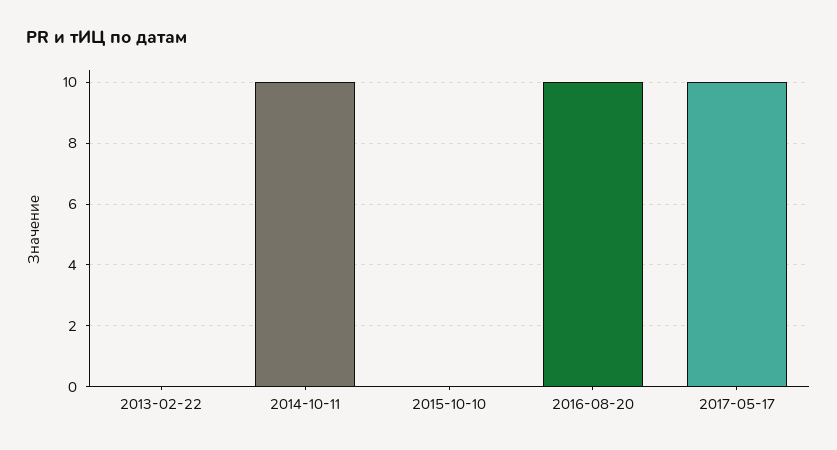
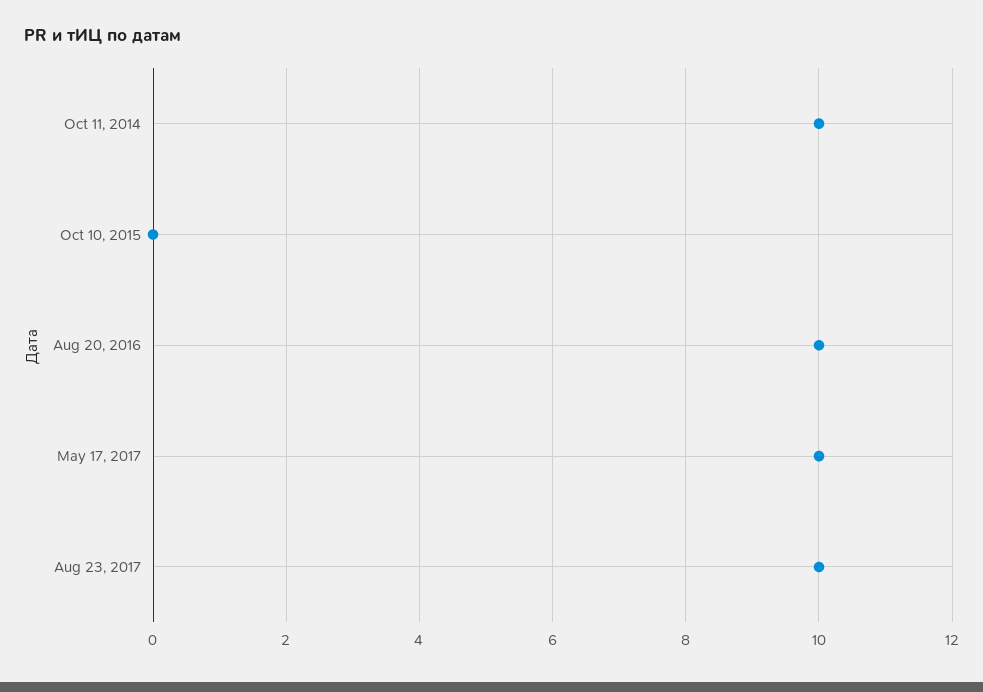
2013-02-22: 0 -> none
Aug 23, 2017: none -> 10

